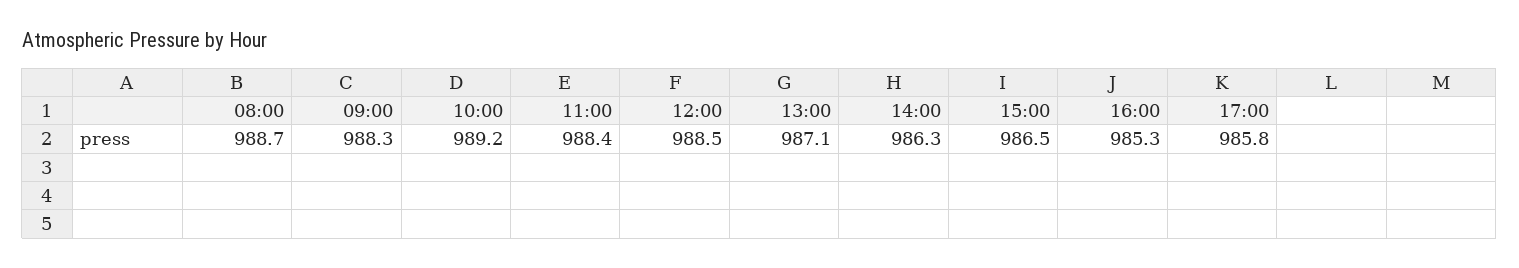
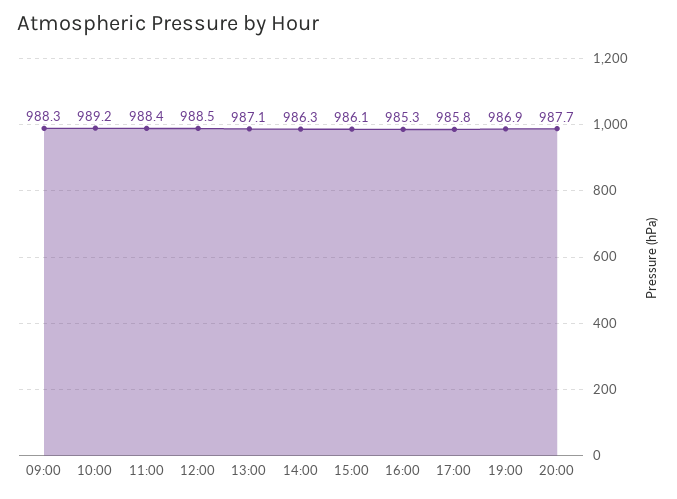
08:00: 988.7 -> none
15:00: 986.5 -> 986.1
19:00: none -> 986.9
20:00: none -> 987.7

